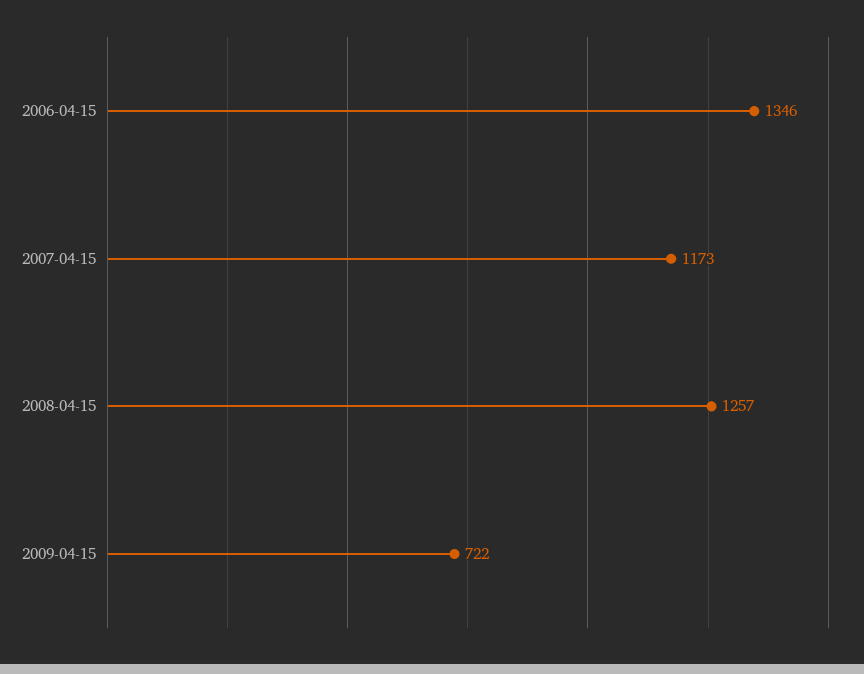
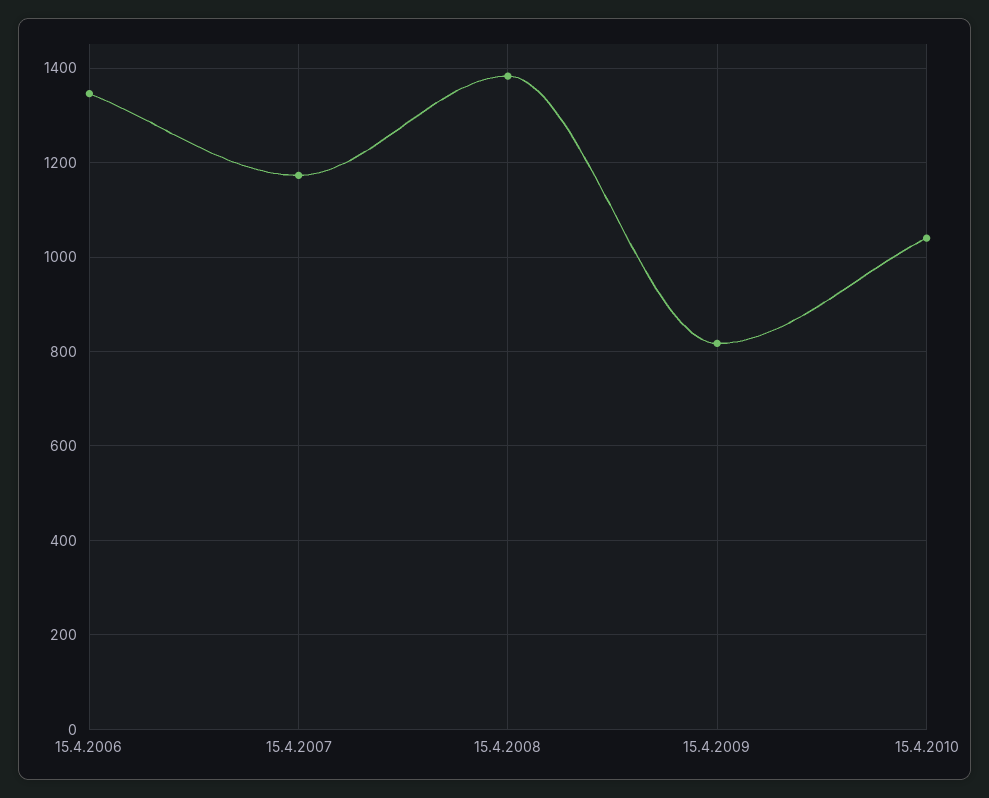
2008-04-15: 1257 -> 1380
2009-04-15: 722 -> 820
15.4.2010: none -> 1040

